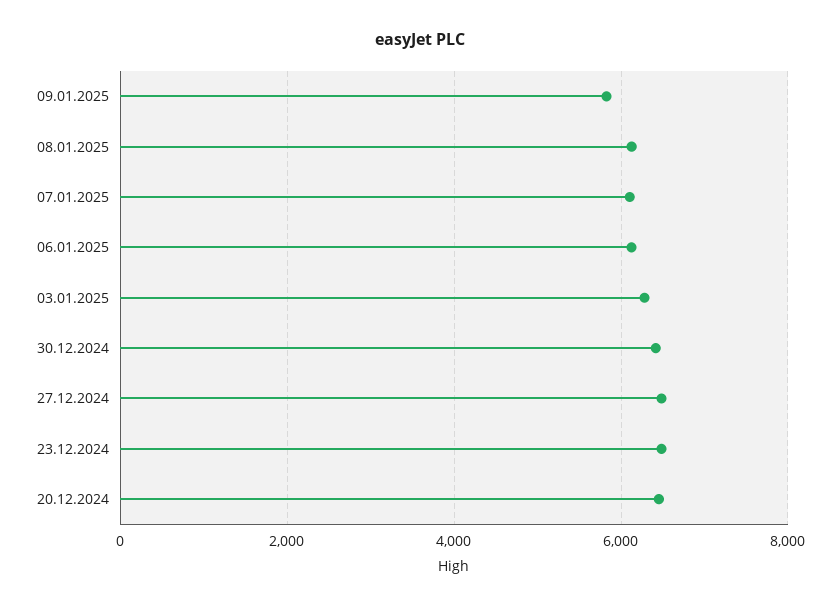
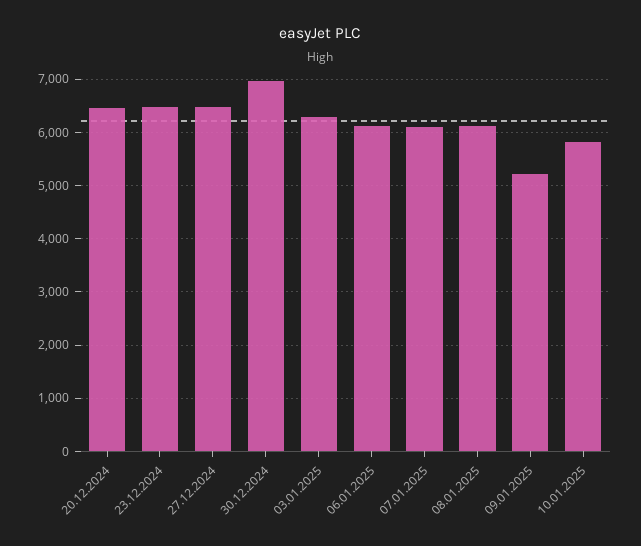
09.01.2025: 5800 -> 5200
30.12.2024: 6400 -> 7000
10.01.2025: none -> 5800

